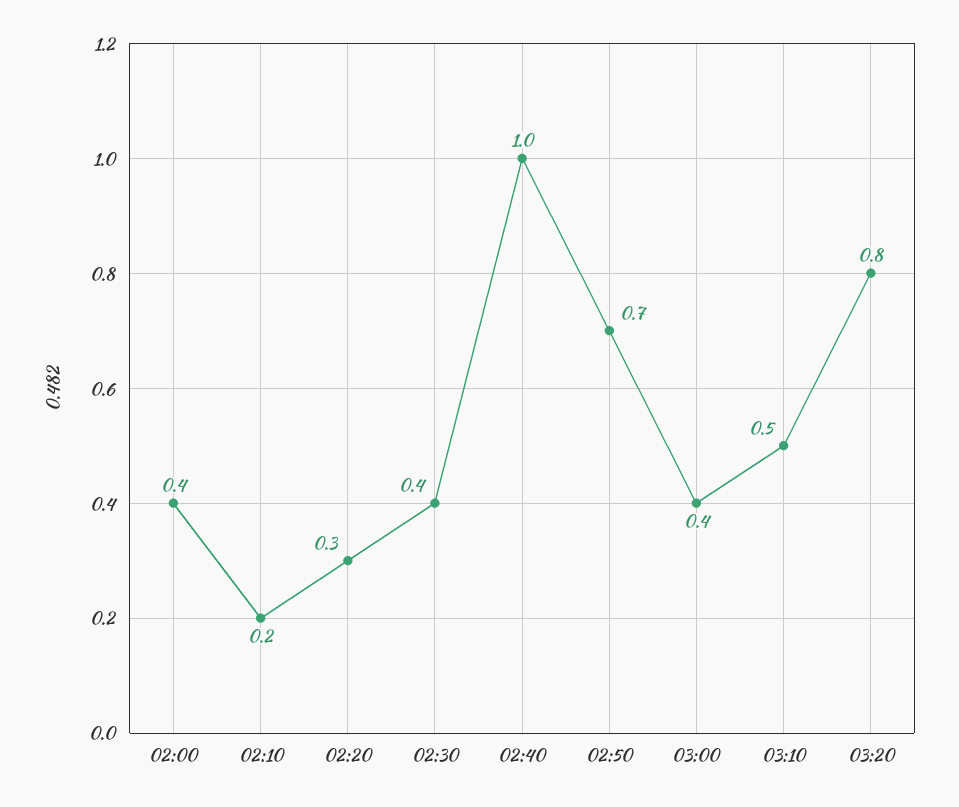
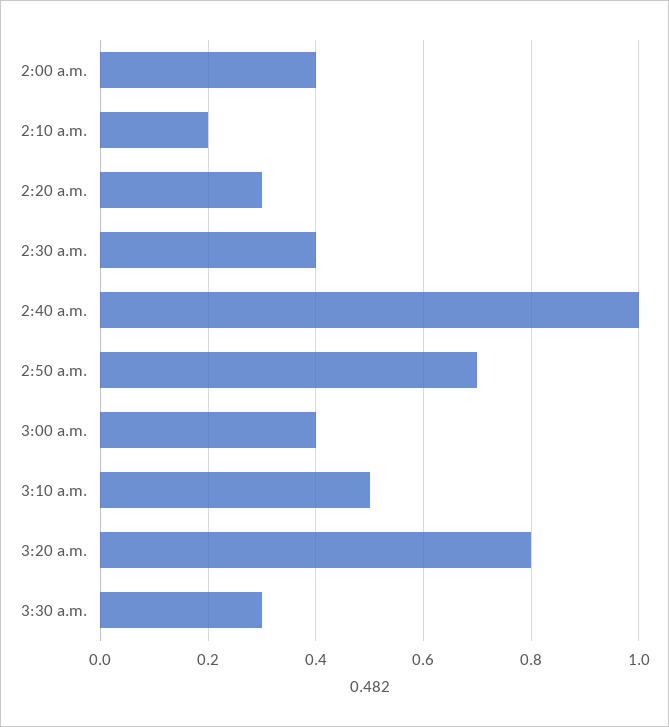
3:30 a.m.: none -> 0.3

